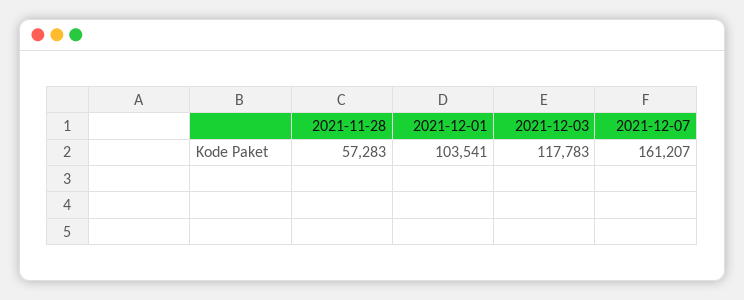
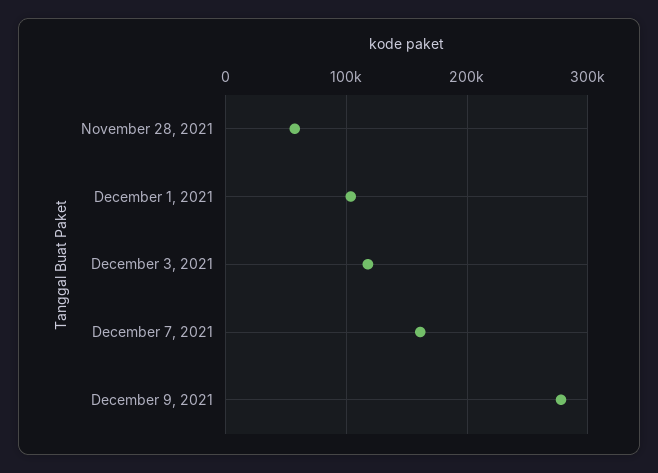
December 9, 2021: none -> 280000

